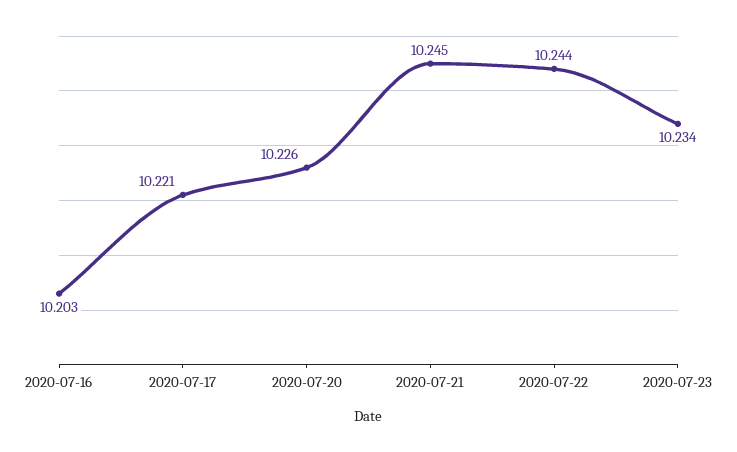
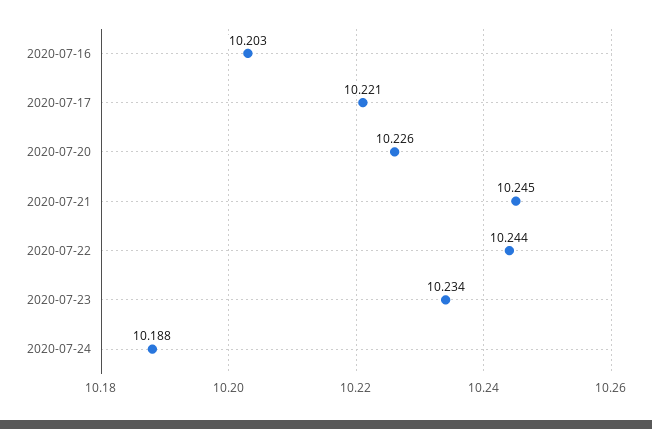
2020-07-24: none -> 10.188

